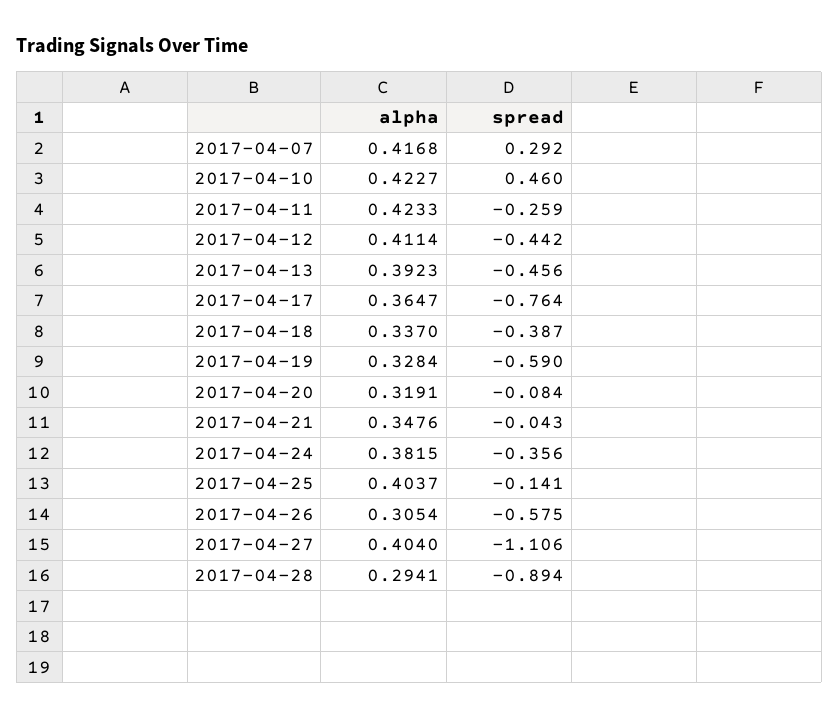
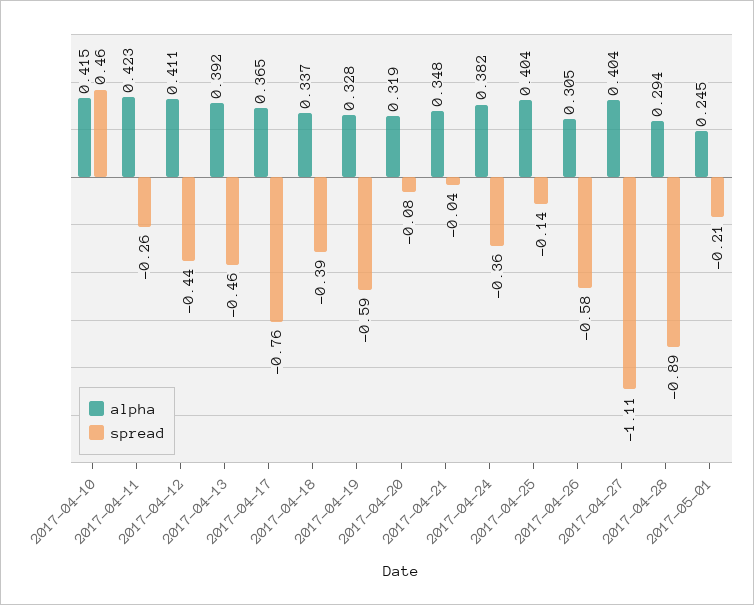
alpha, 2017-04-07: 0.4168 -> none
spread, 2017-04-07: 0.292 -> none
alpha, 2017-04-10: 0.4227 -> 0.415
alpha, 2017-05-01: none -> 0.245
spread, 2017-05-01: none -> -0.21

